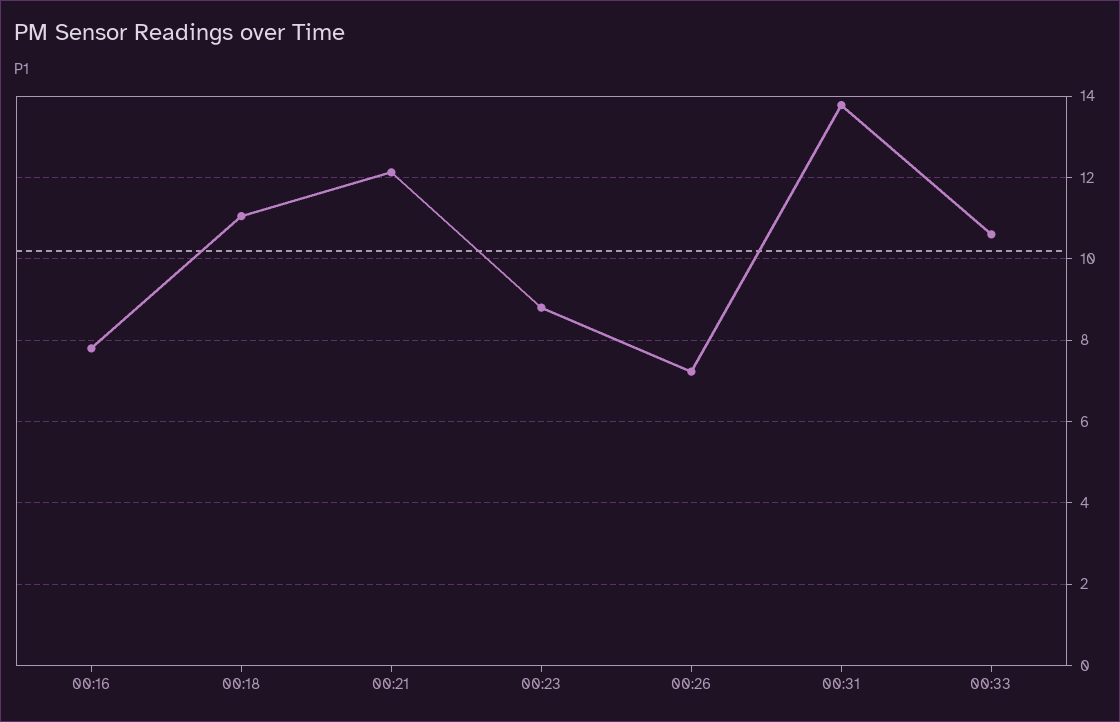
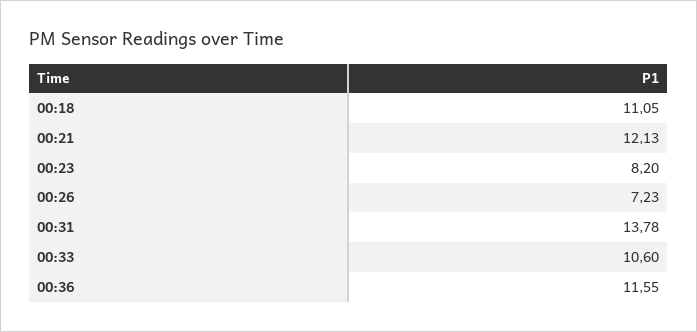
00:16: 7.8 -> none
00:23: 8.8 -> 8.2
00:36: none -> 11.55

